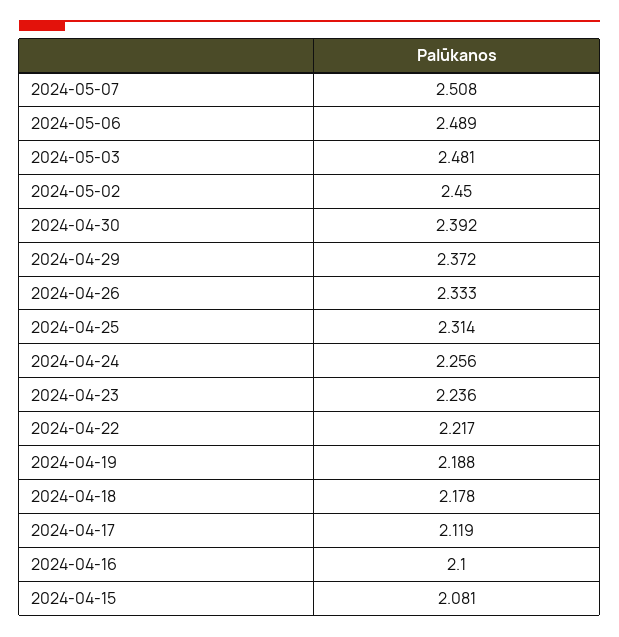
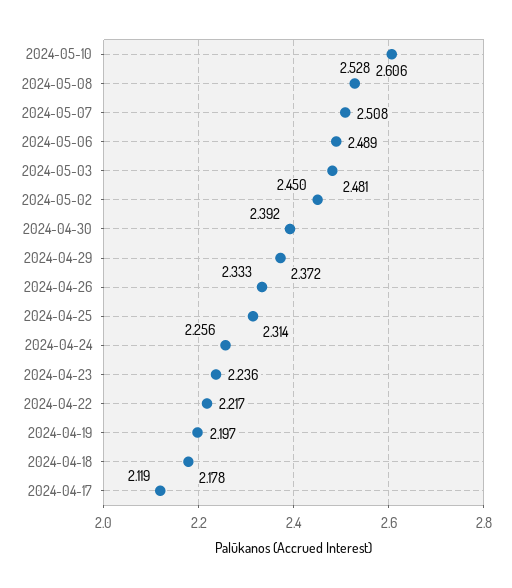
2024-04-19: 2.188 -> 2.197
2024-04-16: 2.1 -> none
2024-04-15: 2.081 -> none
2024-05-10: none -> 2.606
2024-05-08: none -> 2.528

